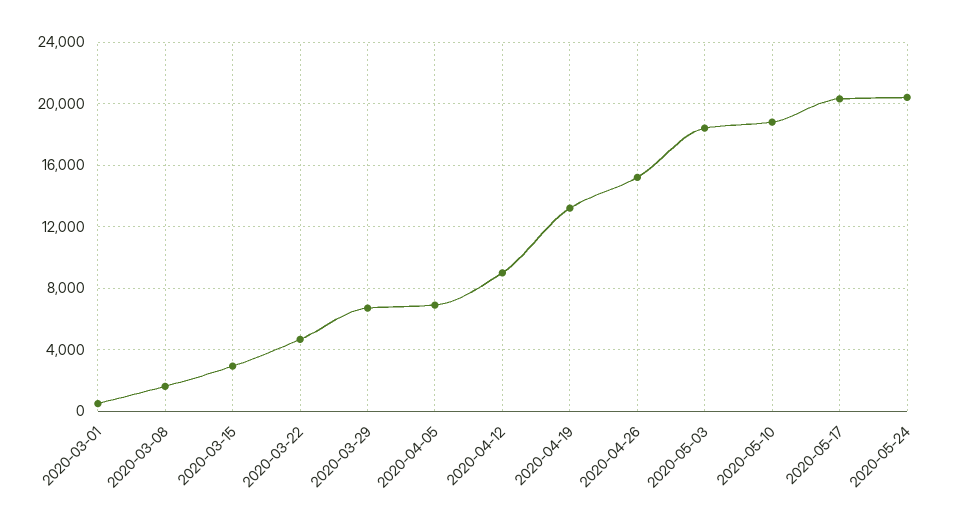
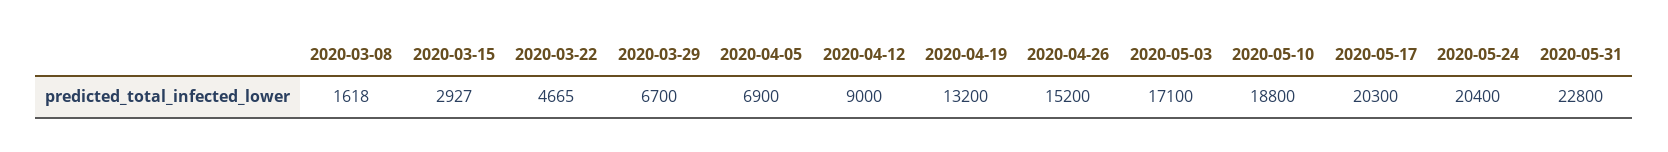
2020-03-01: 500 -> none
2020-05-03: 18500 -> 17100
2020-05-31: none -> 22800

